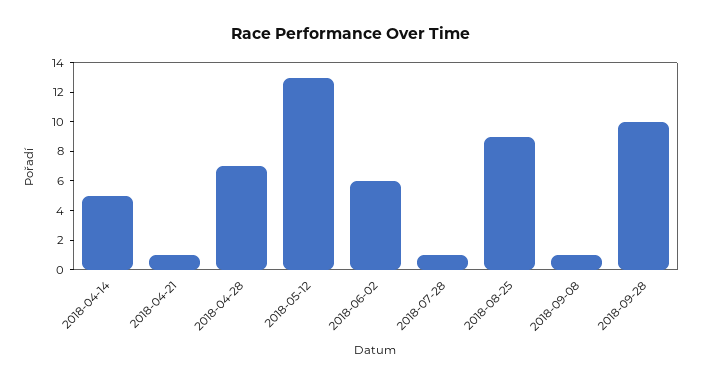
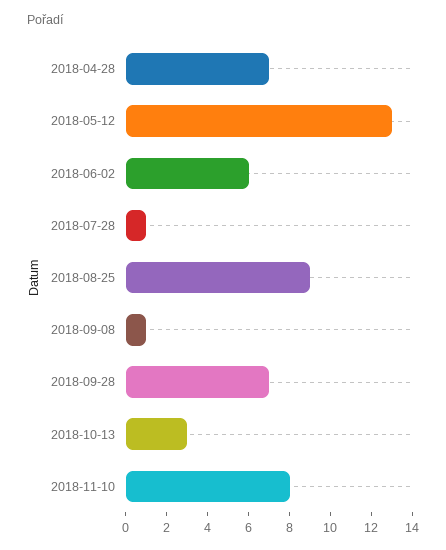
2018-04-14: 5 -> none
2018-04-21: 1 -> none
2018-09-28: 10 -> 7
2018-10-13: none -> 3
2018-11-10: none -> 8

